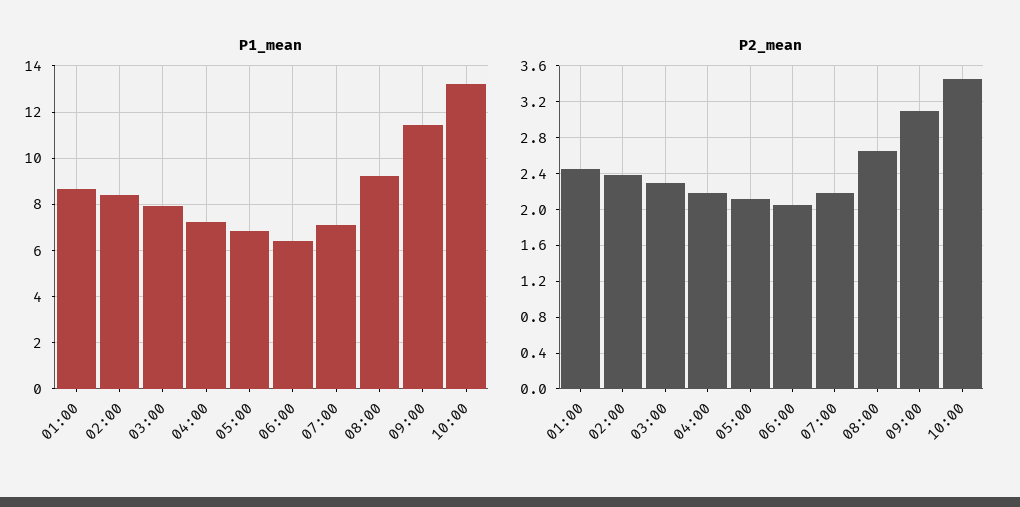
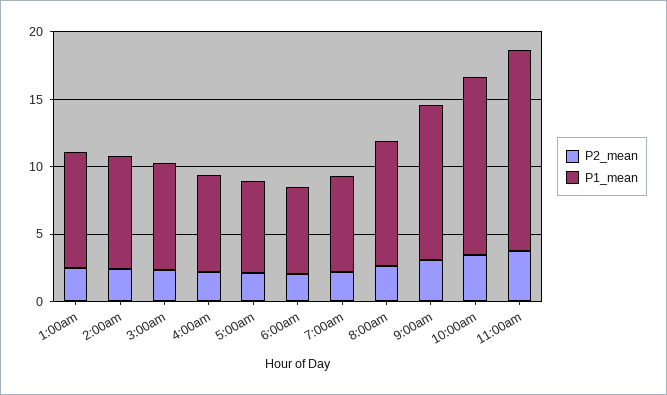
P2_mean, 11:00am: none -> 4
P1_mean, 11:00am: none -> 15

